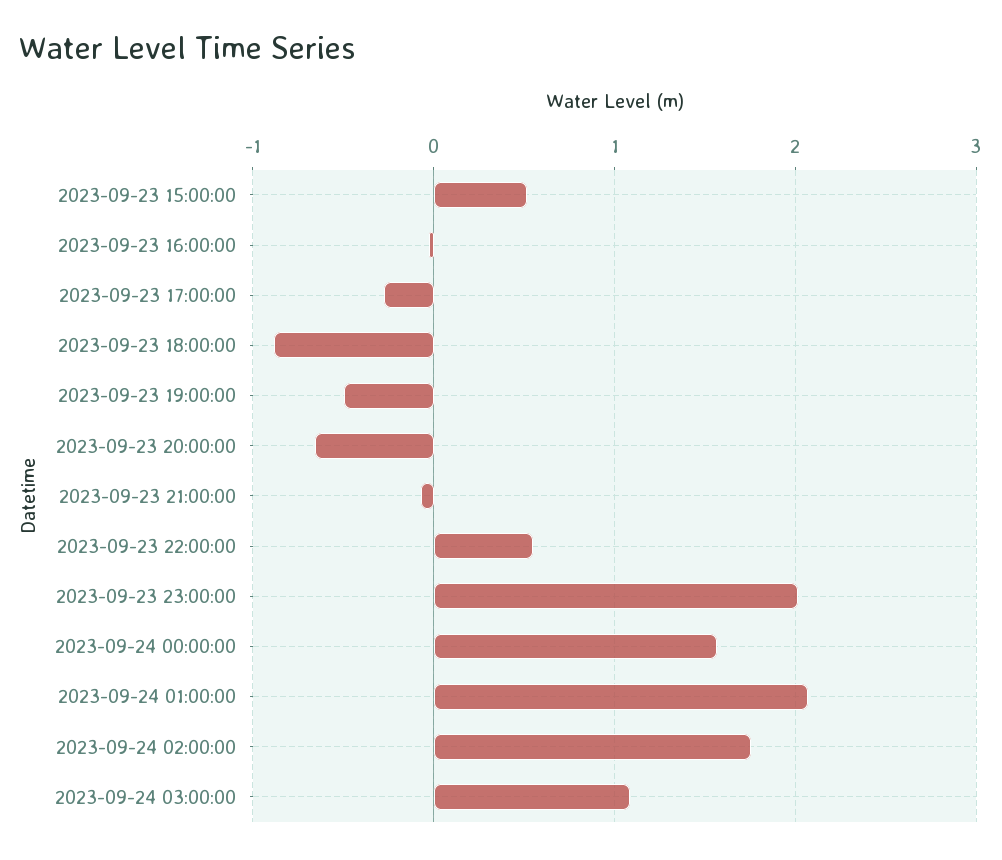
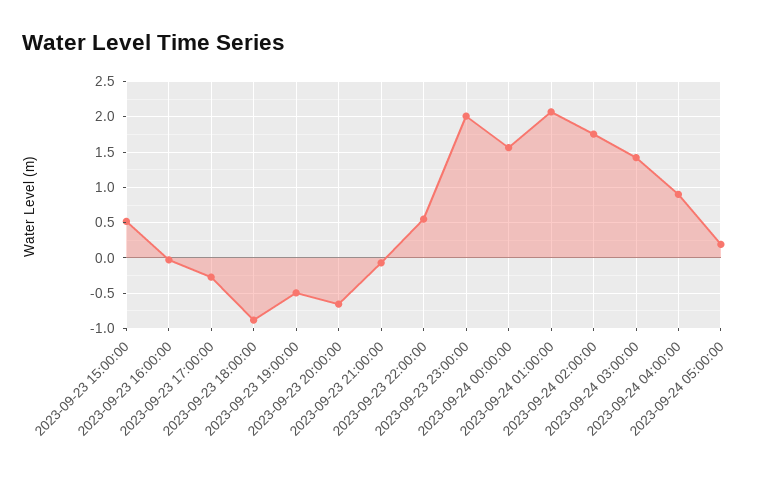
2023-09-24 03:00:00: 1.1 -> 1.4
2023-09-24 04:00:00: none -> 0.9
2023-09-24 05:00:00: none -> 0.2

